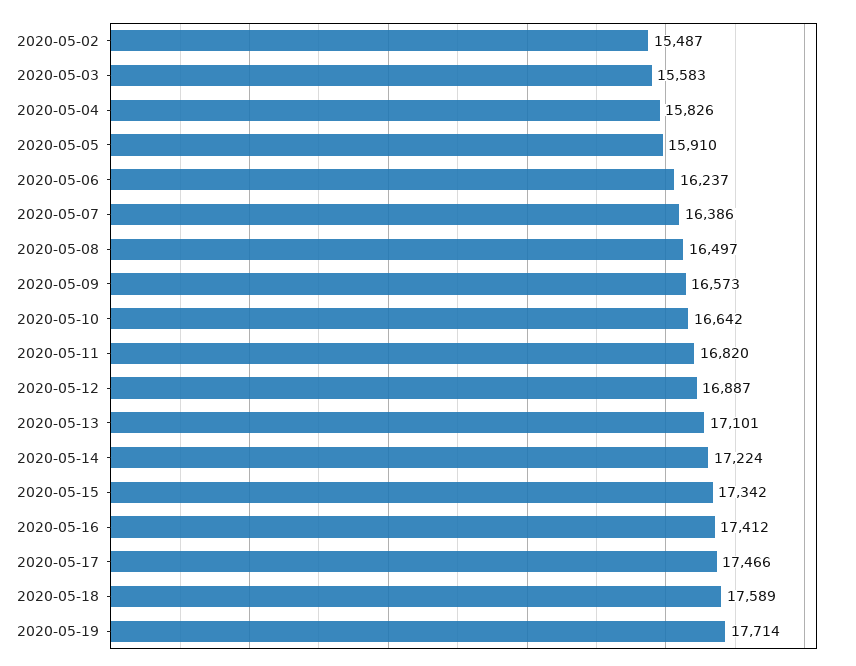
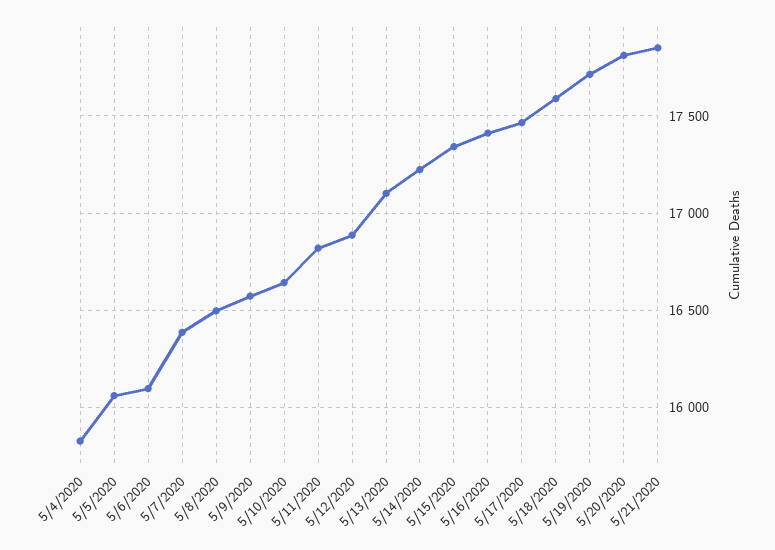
2020-05-02: 15487 -> none
2020-05-03: 15583 -> none
2020-05-05: 15910 -> 16050
2020-05-06: 16237 -> 16100
5/20/2020: none -> 17800
5/21/2020: none -> 17850

